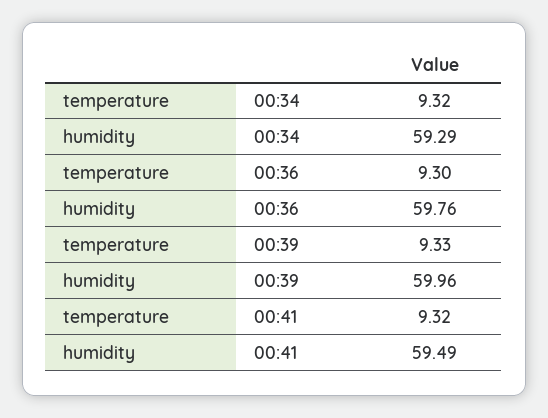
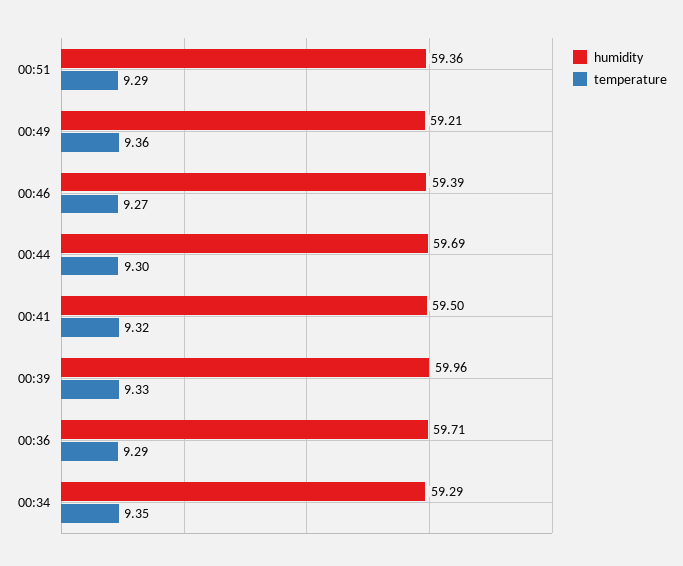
temperature, 00:34: 9.32 -> 9.35
temperature, 00:36: 9.3 -> 9.29
humidity, 00:36: 59.76 -> 59.71
humidity, 00:41: 59.49 -> 59.5
humidity, 00:51: none -> 59.36
temperature, 00:51: none -> 9.29
humidity, 00:49: none -> 59.21
temperature, 00:49: none -> 9.36
humidity, 00:46: none -> 59.39
temperature, 00:46: none -> 9.27
humidity, 00:44: none -> 59.69
temperature, 00:44: none -> 9.3

